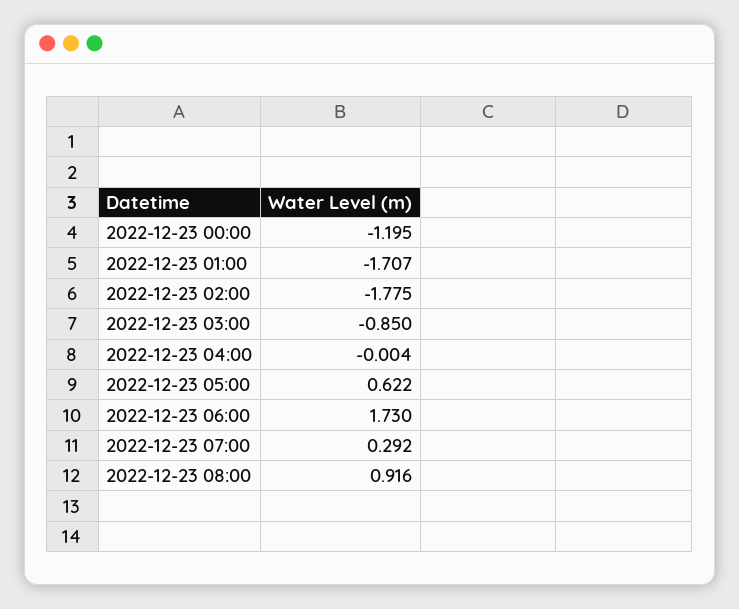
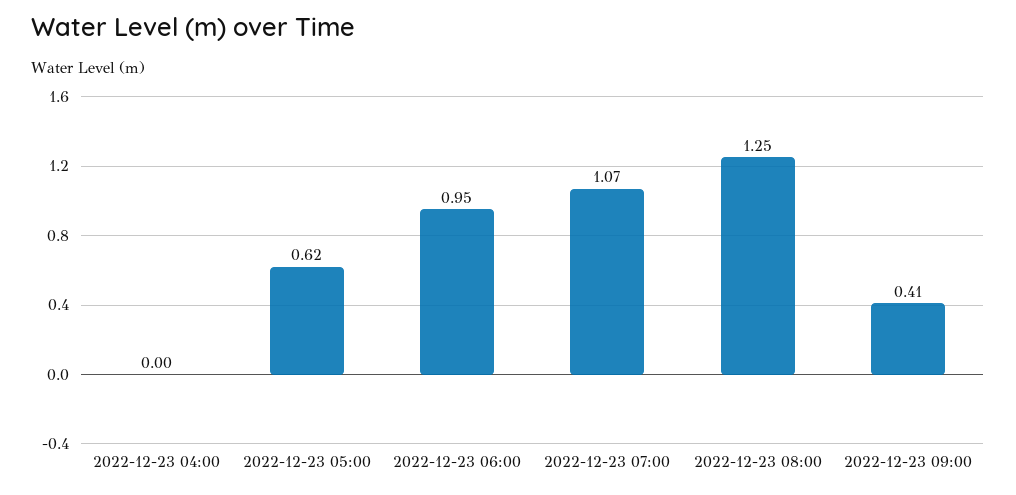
2022-12-23 00:00: -1.195 -> none
2022-12-23 01:00: -1.707 -> none
2022-12-23 02:00: -1.775 -> none
2022-12-23 03:00: -0.85 -> none
2022-12-23 06:00: 1.73 -> 0.95
2022-12-23 07:00: 0.292 -> 1.07
2022-12-23 08:00: 0.916 -> 1.25
2022-12-23 09:00: none -> 0.41

